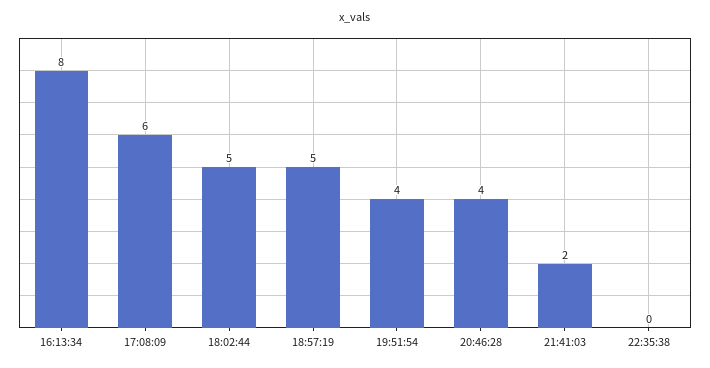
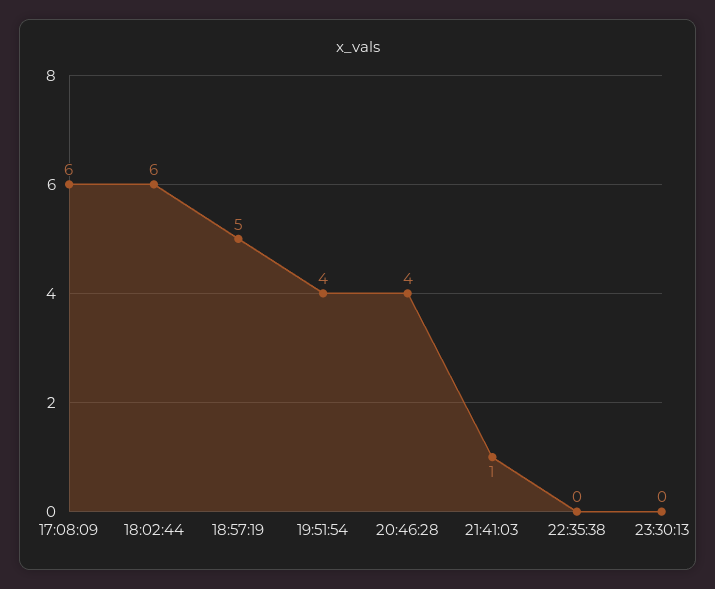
16:13:34: 8 -> none
18:02:44: 5 -> 6
21:41:03: 2 -> 1
23:30:13: none -> 0

